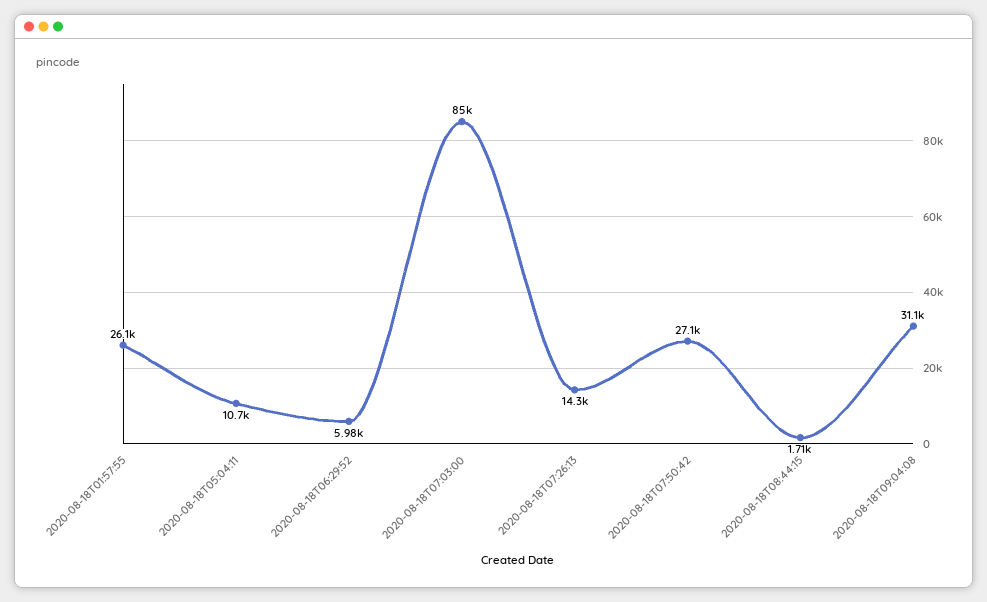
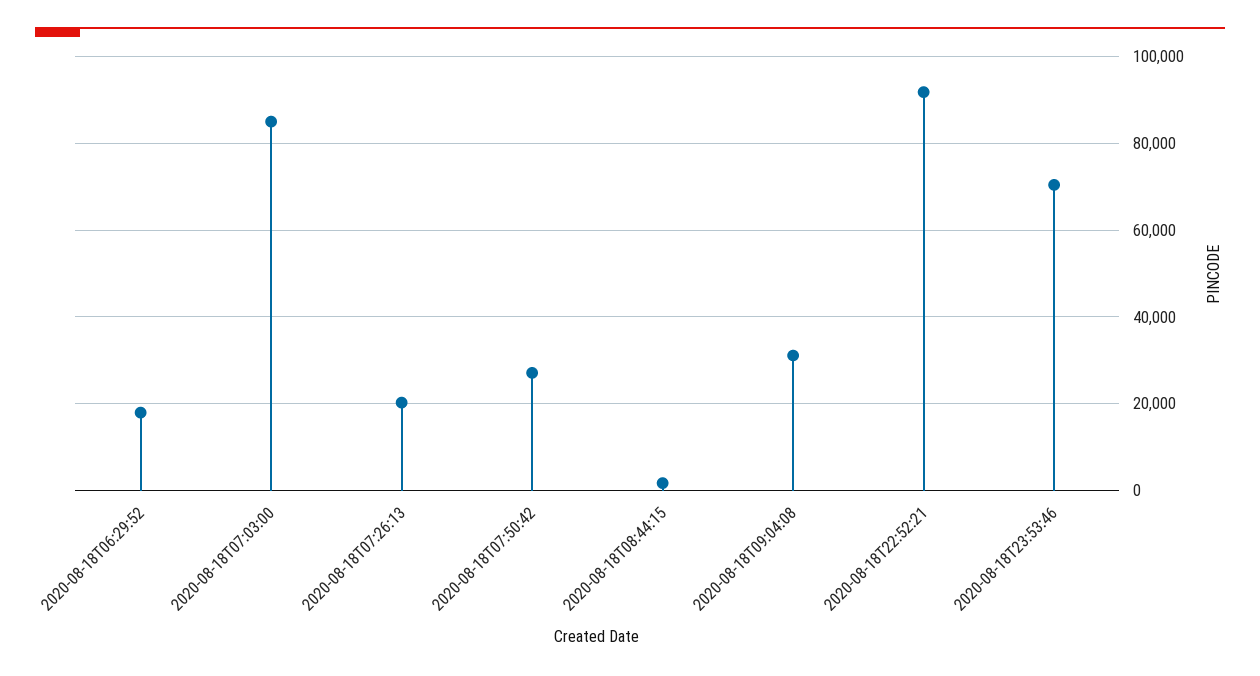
2020-08-18T01:57:55: 26100 -> none
2020-08-18T05:04:11: 10700 -> none
2020-08-18T06:29:52: 5980 -> 18000
2020-08-18T07:26:13: 14300 -> 20000
2020-08-18T22:52:21: none -> 92000
2020-08-18T23:53:46: none -> 70000

